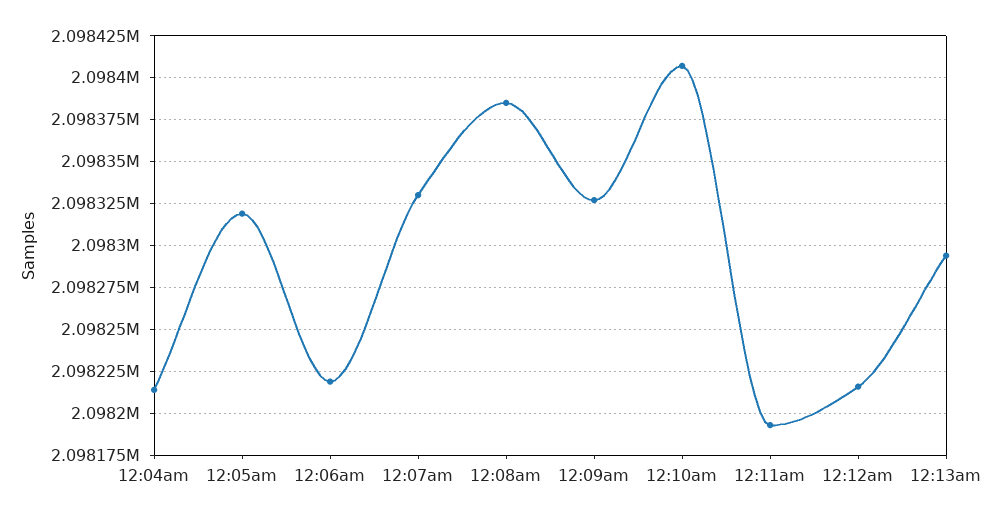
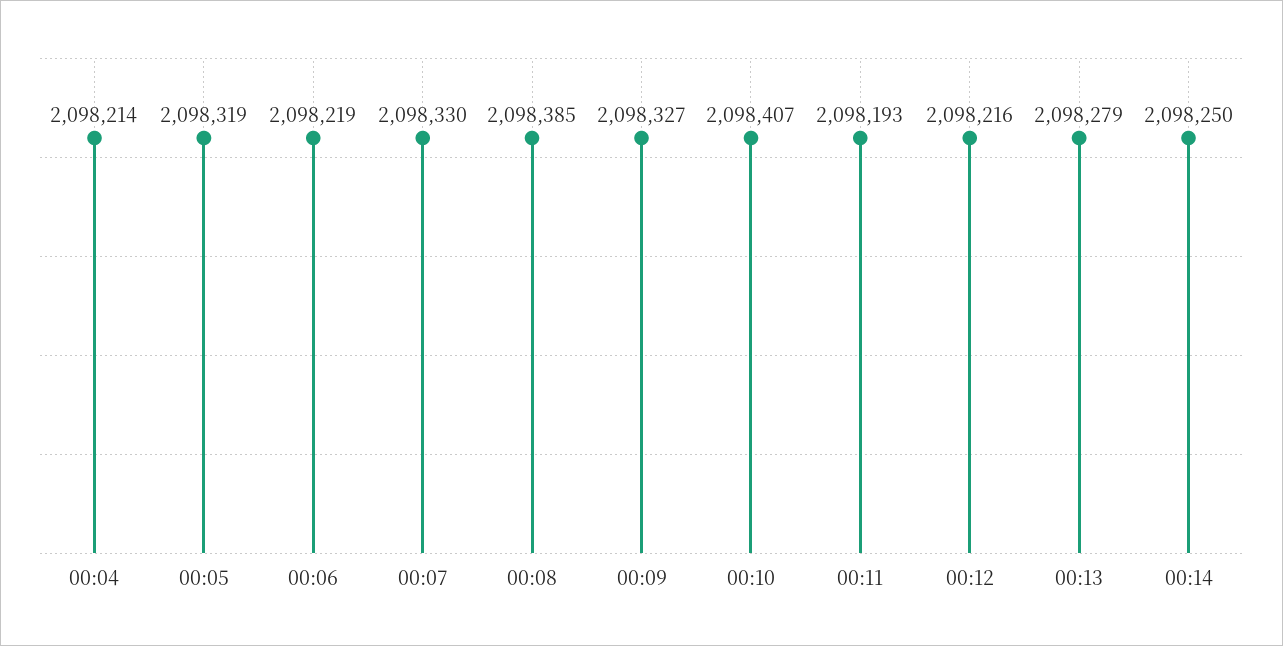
12:13am: 2098295 -> 2098279
00:14: none -> 2098250

